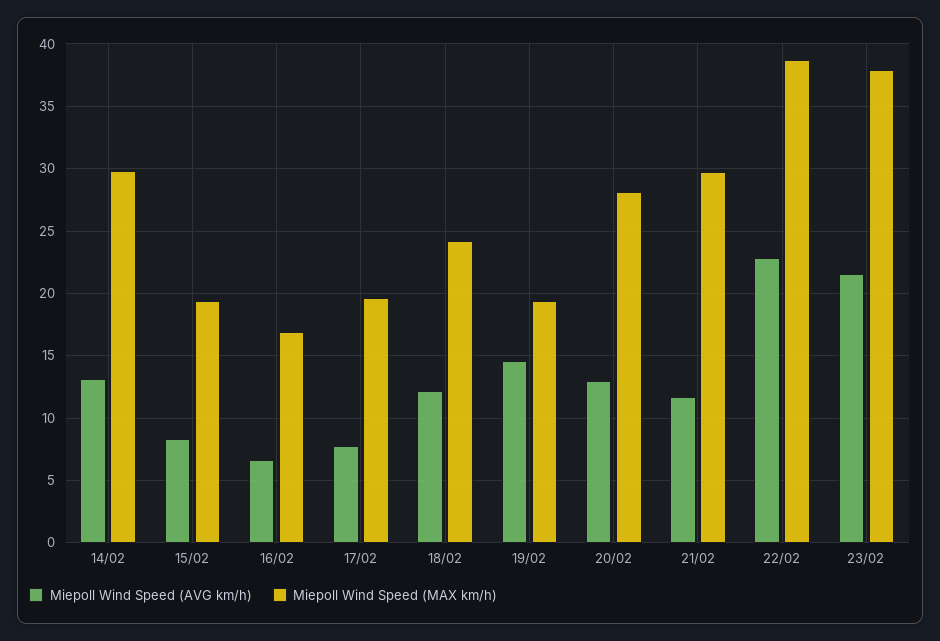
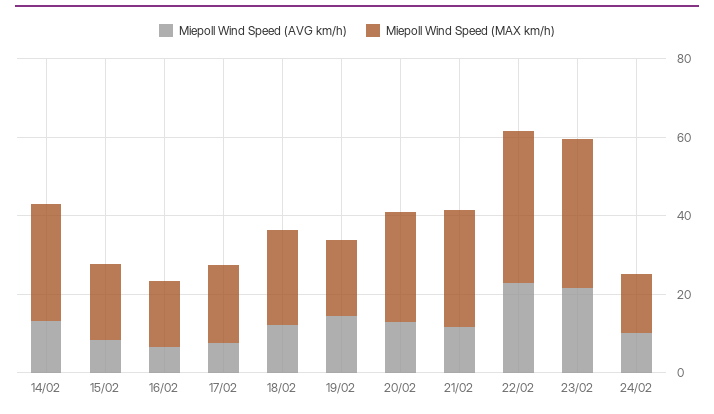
Miepoll Wind Speed (AVG km/h), 24/02: none -> 10
Miepoll Wind Speed (MAX km/h), 24/02: none -> 15

